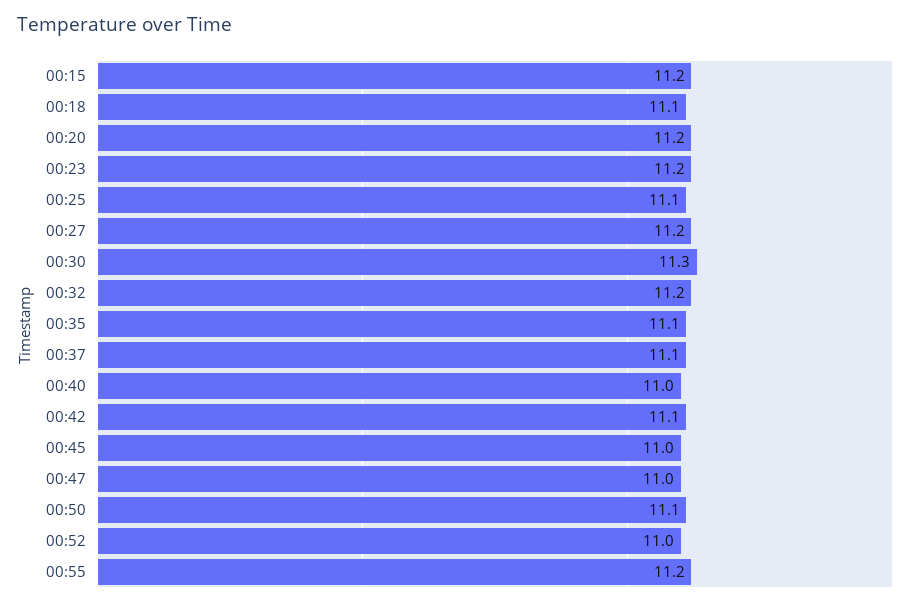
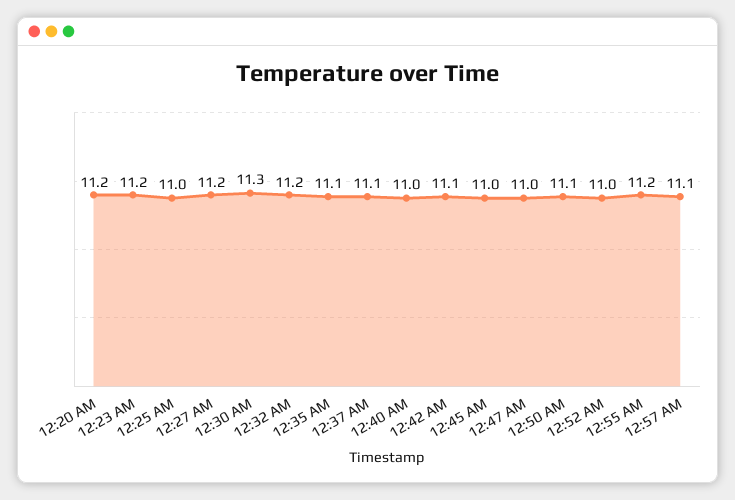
00:15: 11.2 -> none
00:18: 11.1 -> none
00:25: 11.1 -> 11
12:57 AM: none -> 11.1

